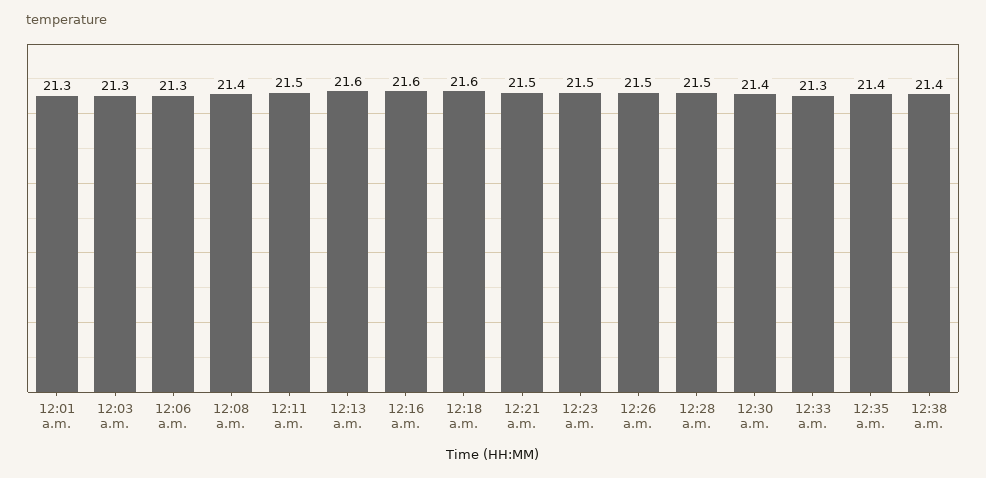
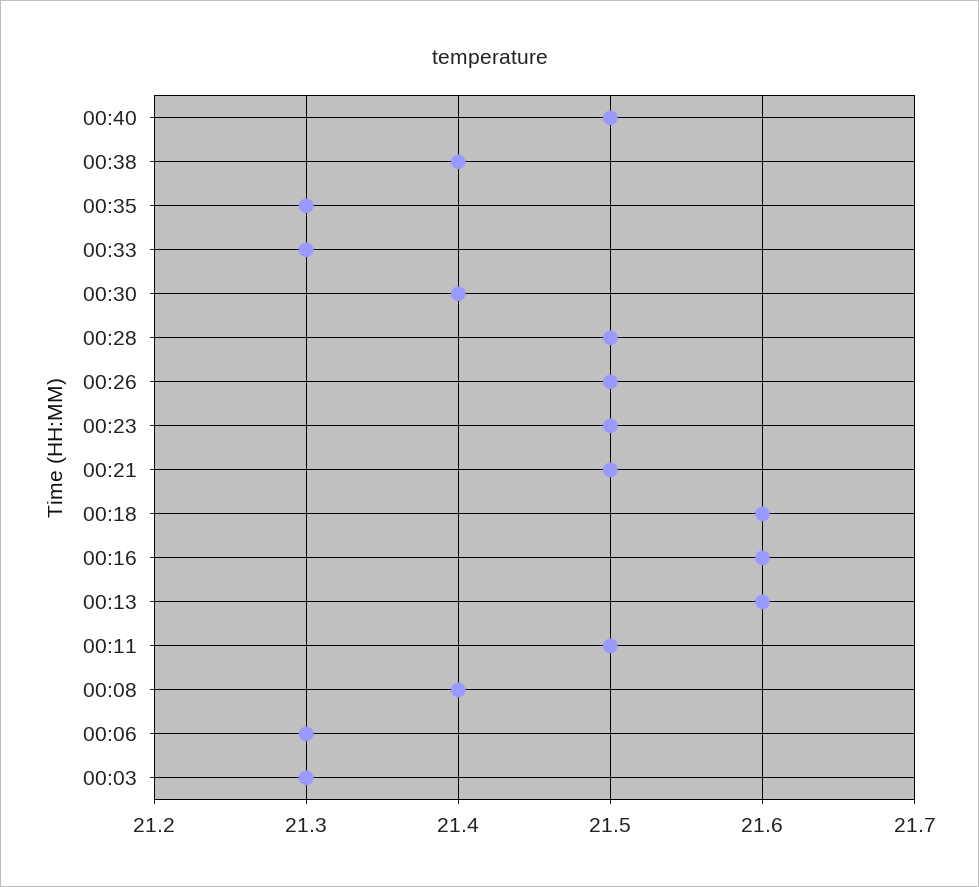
12:01 a.m.: 21.3 -> none
12:35 a.m.: 21.4 -> 21.3
00:40: none -> 21.5

